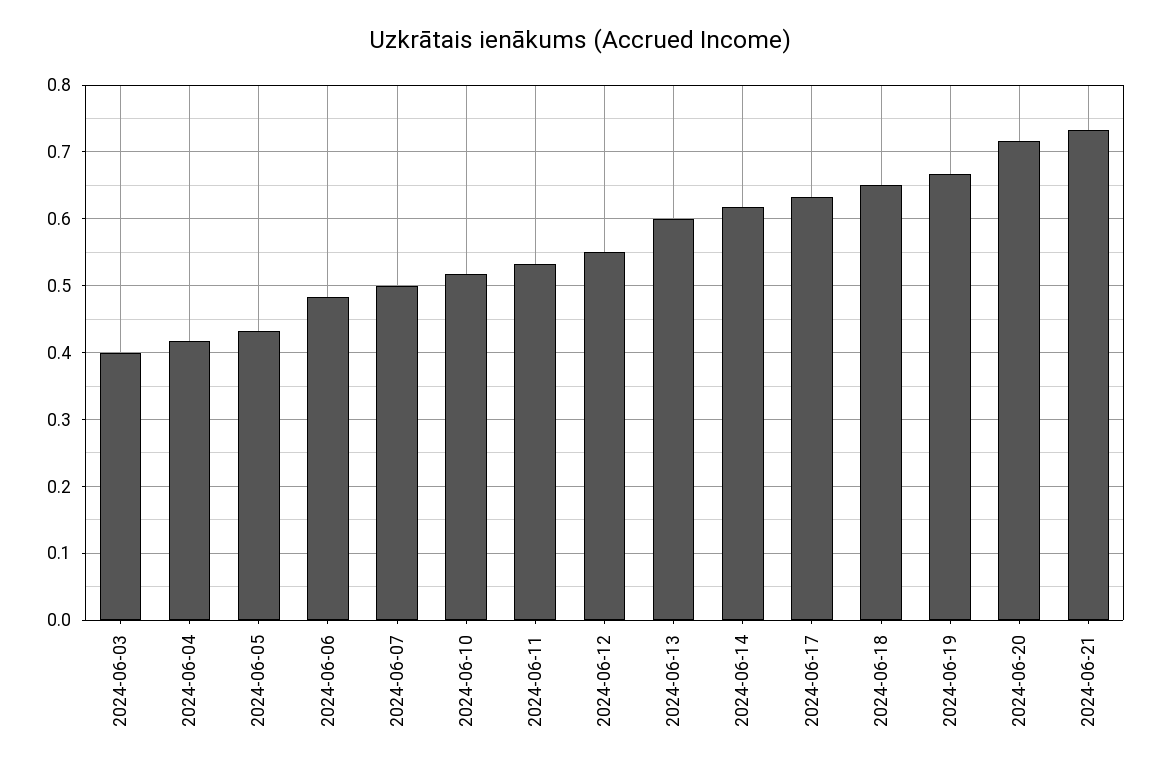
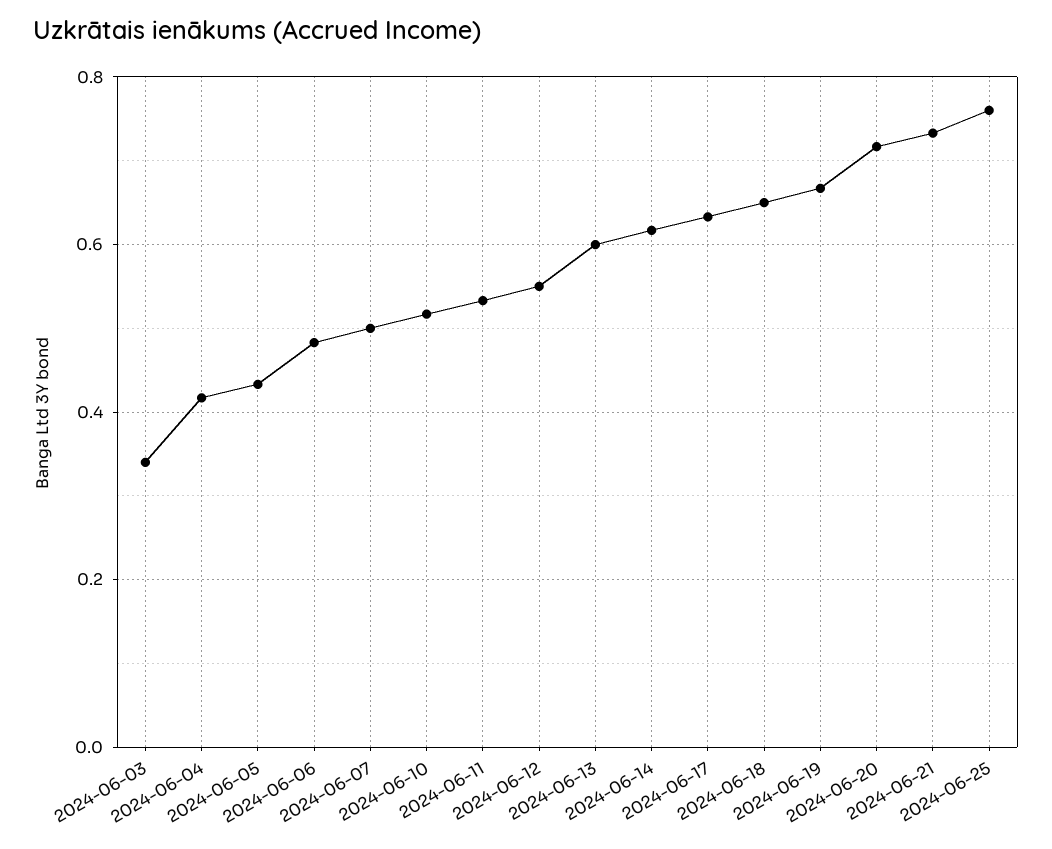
2024-06-03: 0.4 -> 0.34
2024-06-25: none -> 0.76

